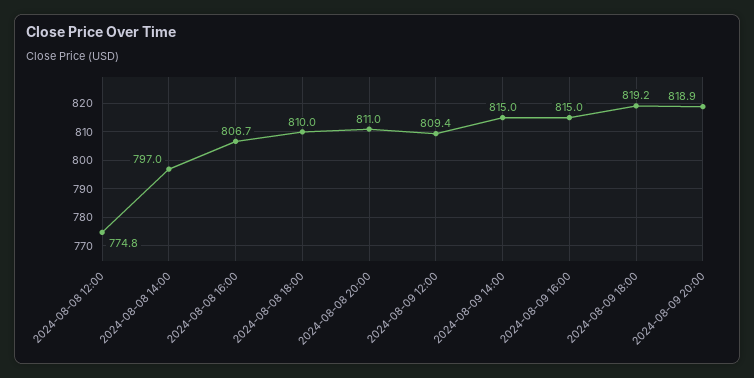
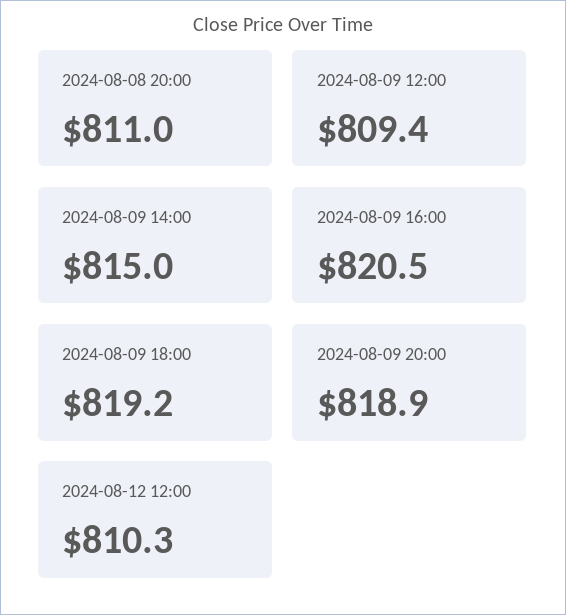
2024-08-08 12:00: 774.8 -> none
2024-08-08 14:00: 797 -> none
2024-08-08 16:00: 806.7 -> none
2024-08-08 18:00: 810 -> none
2024-08-09 16:00: 815 -> 820.5
2024-08-12 12:00: none -> 810.3

